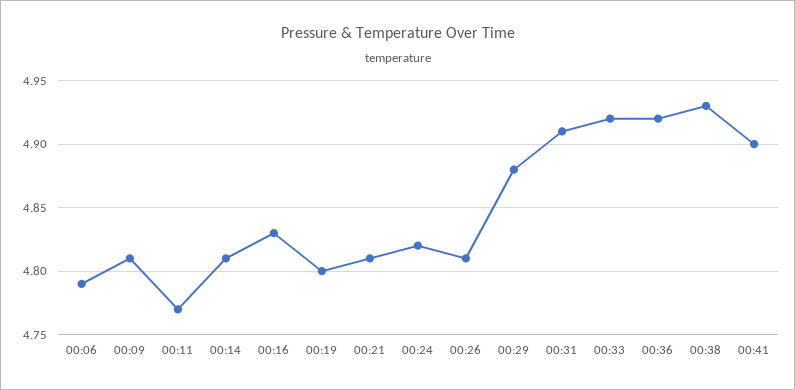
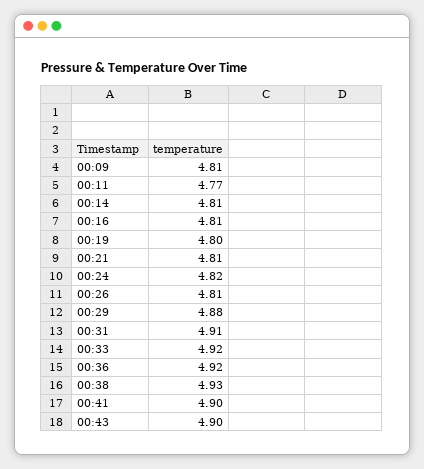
00:06: 4.79 -> none
00:16: 4.83 -> 4.81
00:43: none -> 4.9

